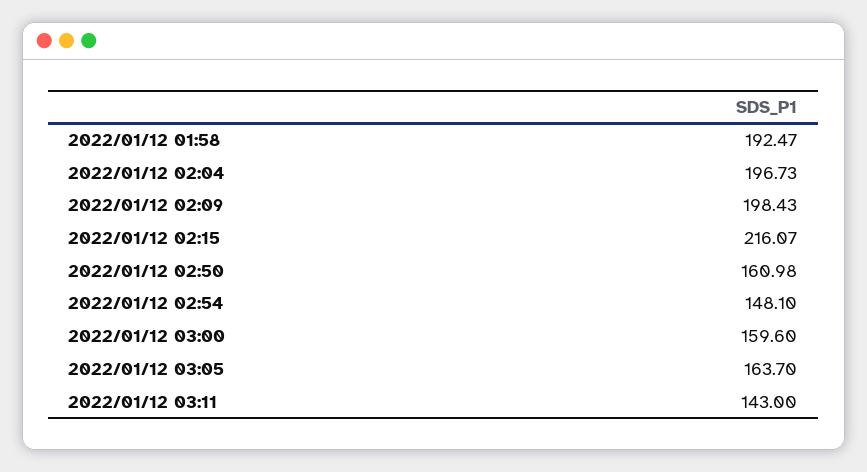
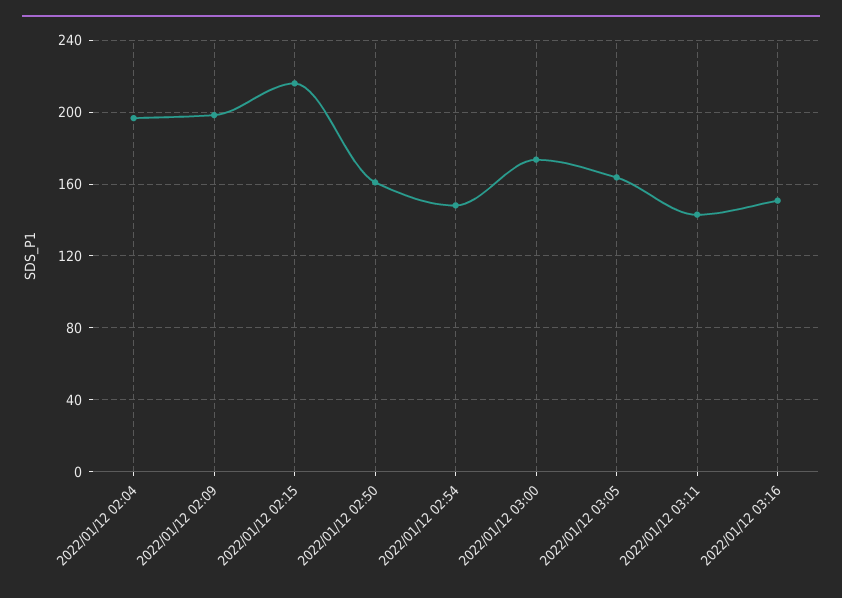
2022/01/12 01:58: 192.47 -> none
2022/01/12 03:00: 159.6 -> 175
2022/01/12 03:16: none -> 150

